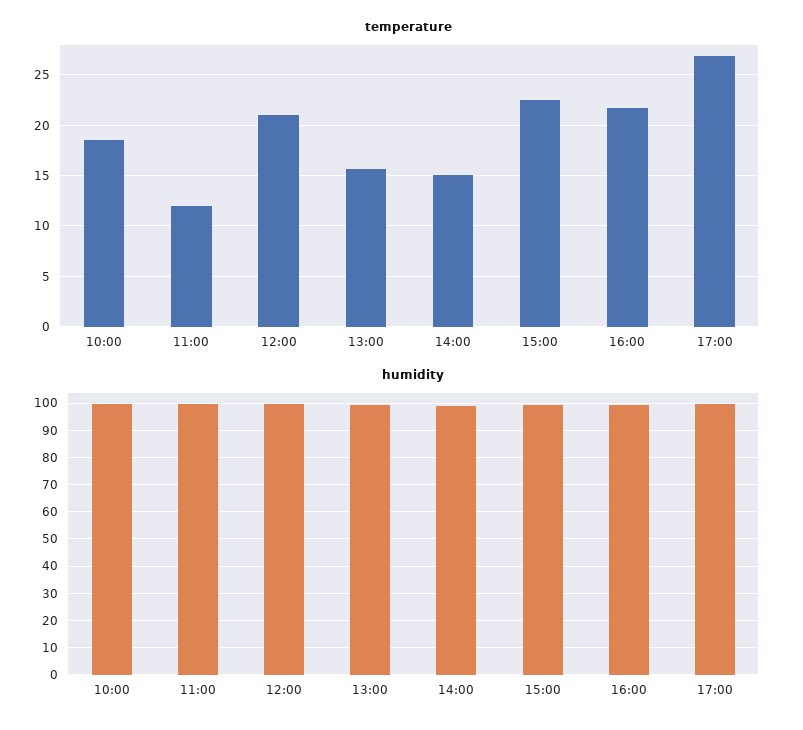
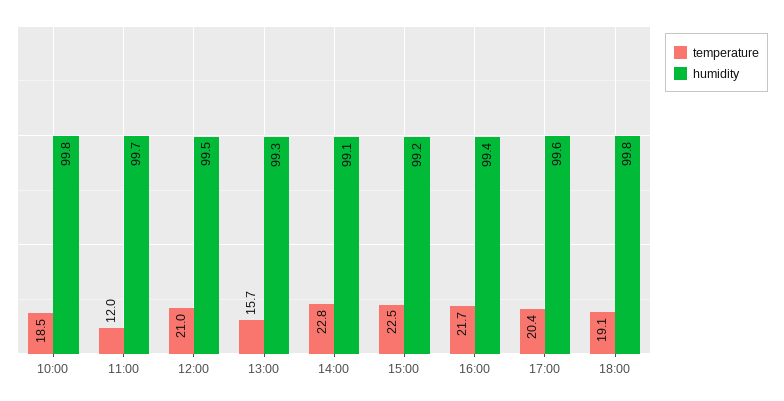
temperature, 14:00: 15 -> 22.8
temperature, 17:00: 27 -> 20.4
temperature, 18:00: none -> 19.1
humidity, 18:00: none -> 99.8

